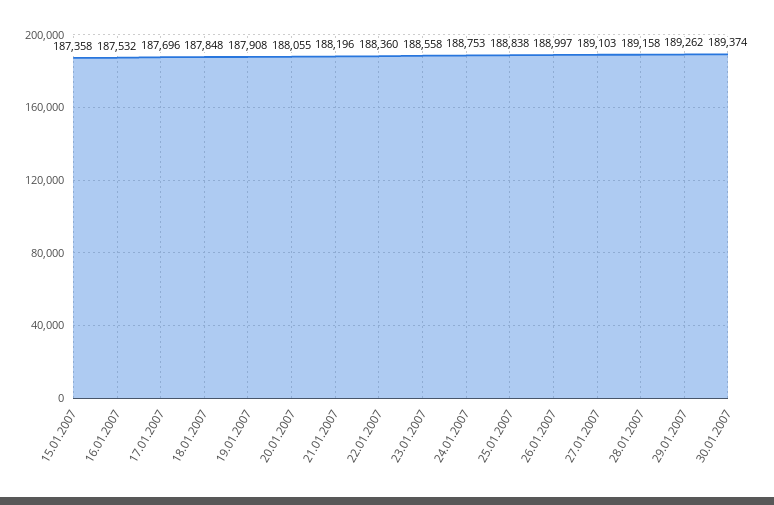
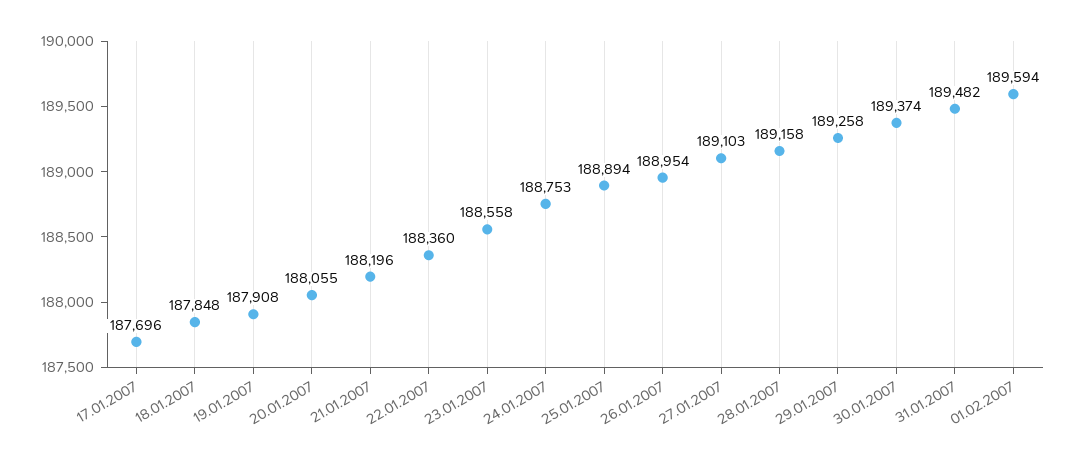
15.01.2007: 187358 -> none
16.01.2007: 187532 -> none
25.01.2007: 188838 -> 188894
26.01.2007: 188997 -> 188954
29.01.2007: 189262 -> 189258
31.01.2007: none -> 189482
01.02.2007: none -> 189594

